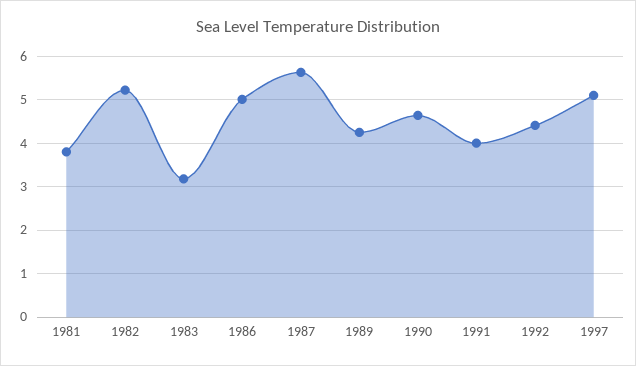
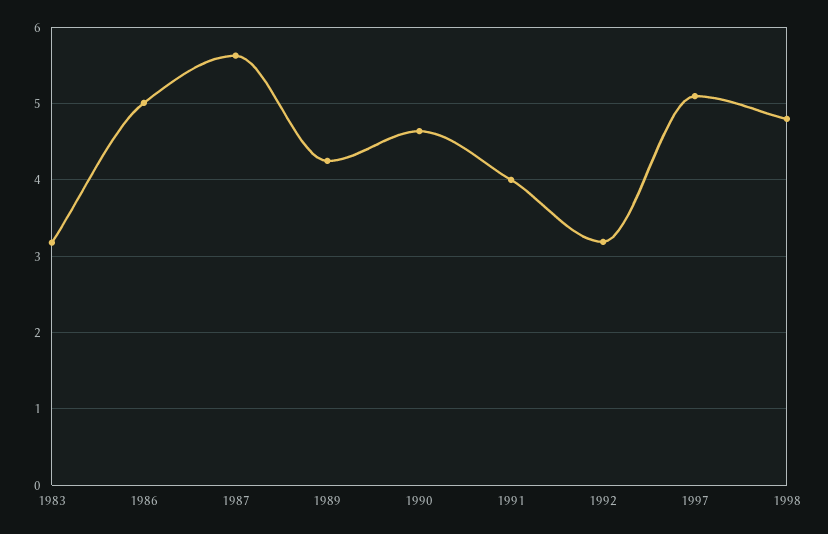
1981: 3.8 -> none
1982: 5.2 -> none
1992: 4.4 -> 3.2
1998: none -> 4.8

